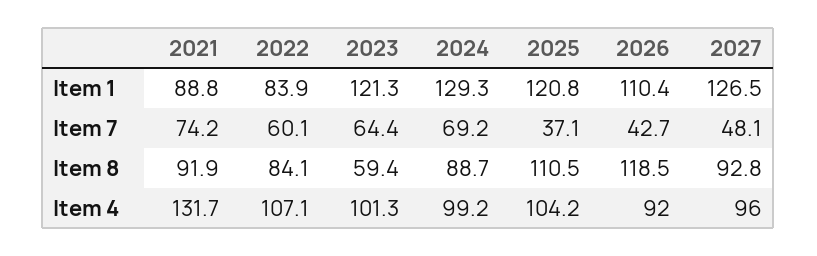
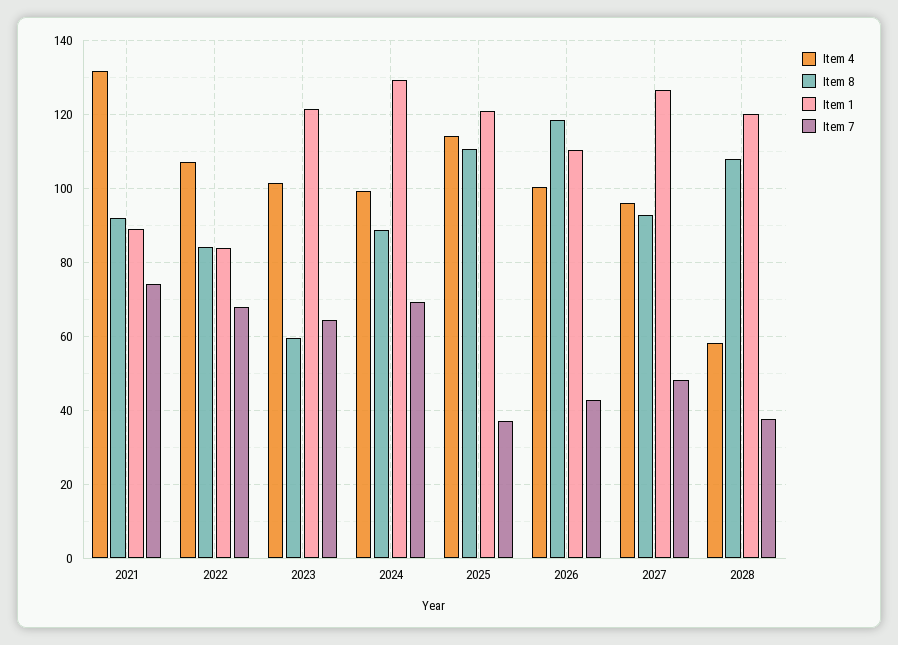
Item 7, 2022: 60.1 -> 68
Item 4, 2025: 104.2 -> 114
Item 4, 2026: 92 -> 100
Item 4, 2028: none -> 58
Item 8, 2028: none -> 108
Item 1, 2028: none -> 120
Item 7, 2028: none -> 38

